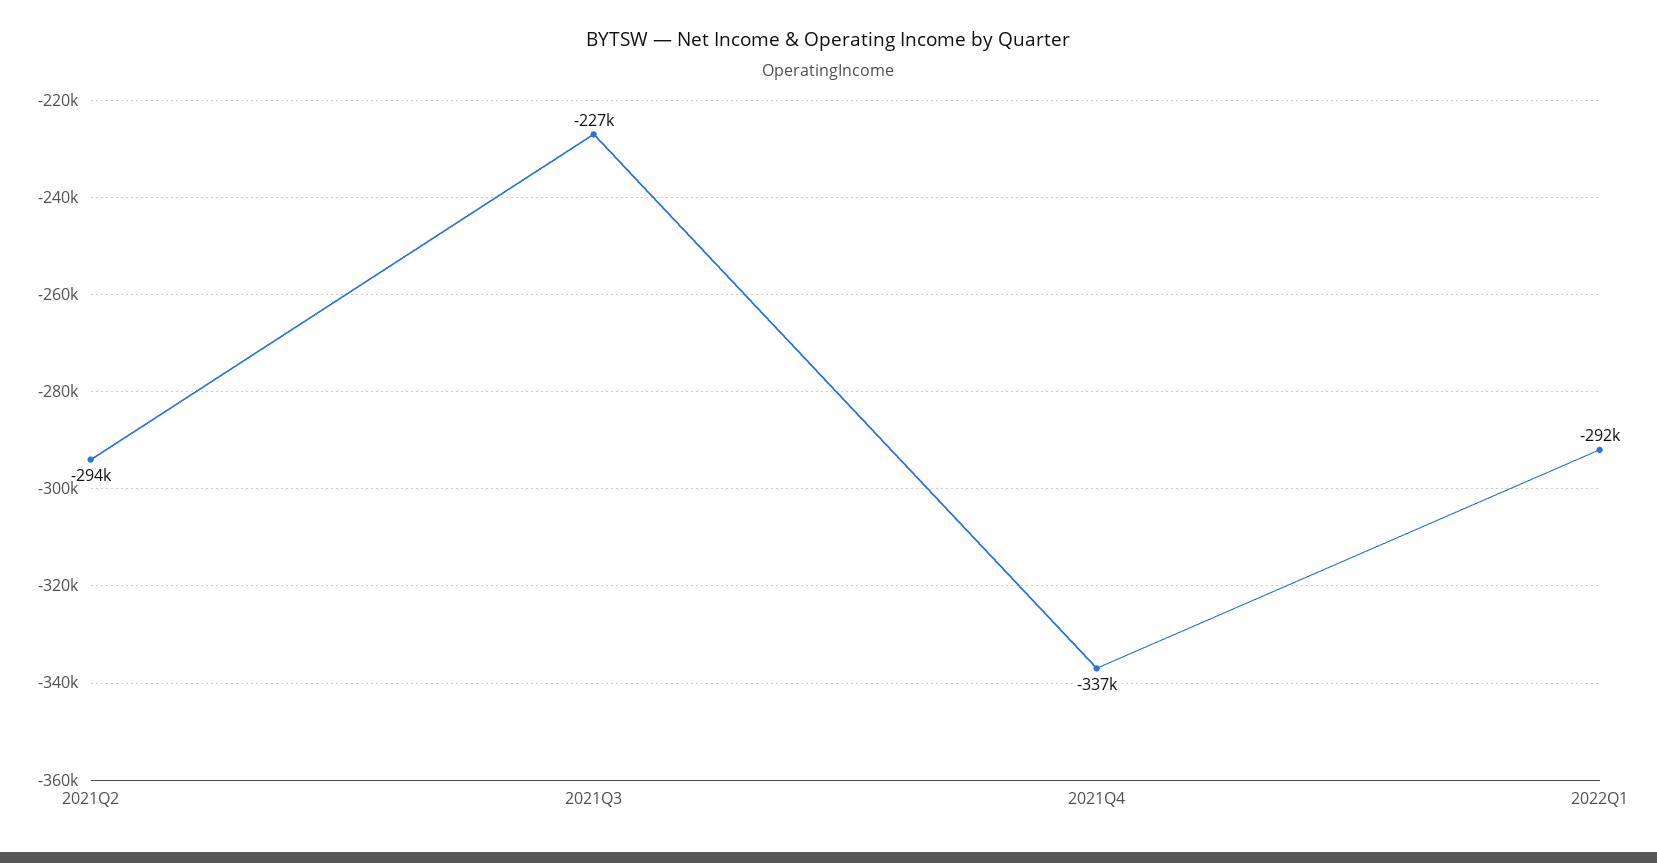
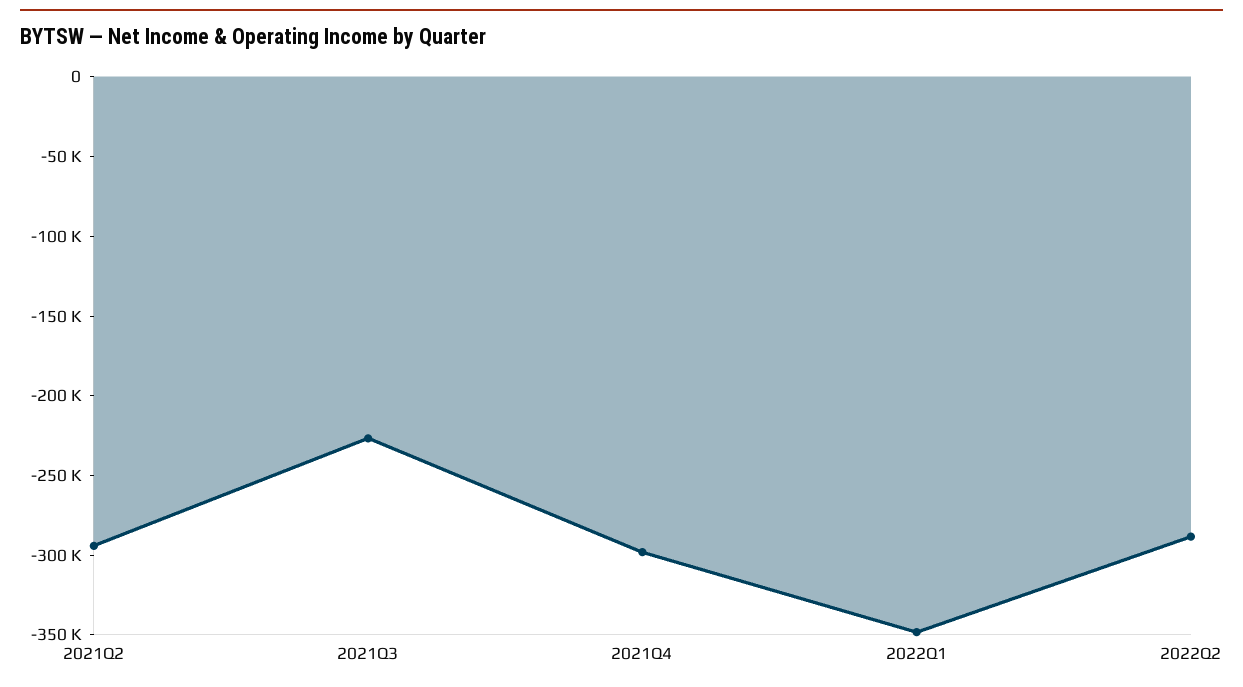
2021Q4: -337000 -> -300000
2022Q1: -292000 -> -350000
2022Q2: none -> -290000

